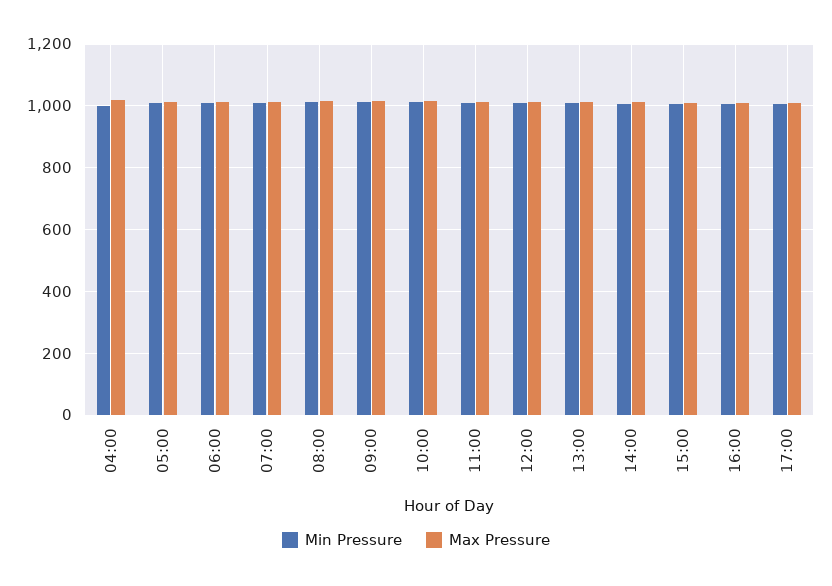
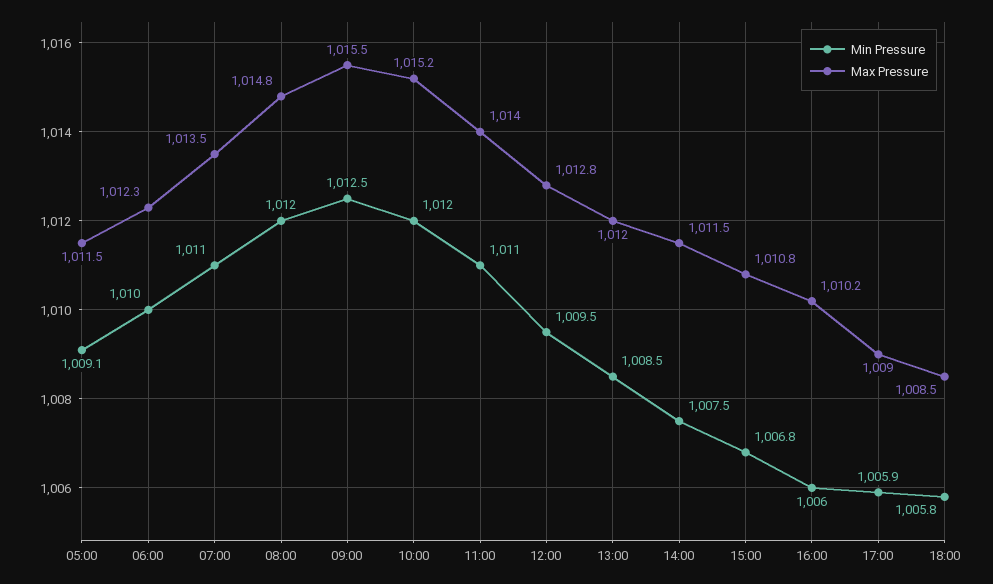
Min Pressure, 04:00: 1000 -> none
Max Pressure, 04:00: 1020 -> none
Min Pressure, 18:00: none -> 1005.8
Max Pressure, 18:00: none -> 1008.5

